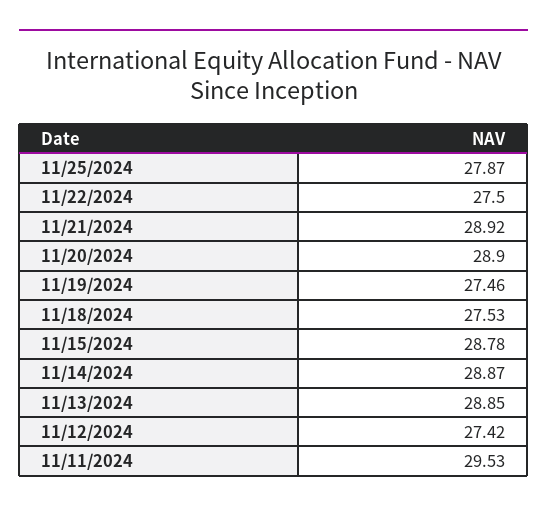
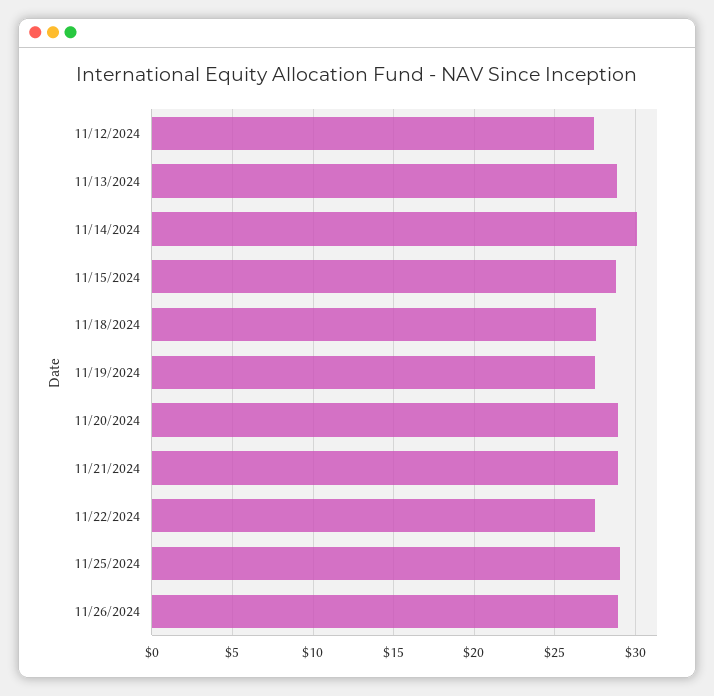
11/25/2024: 27.87 -> 29
11/14/2024: 28.87 -> 30
11/11/2024: 29.53 -> none
11/26/2024: none -> 29

